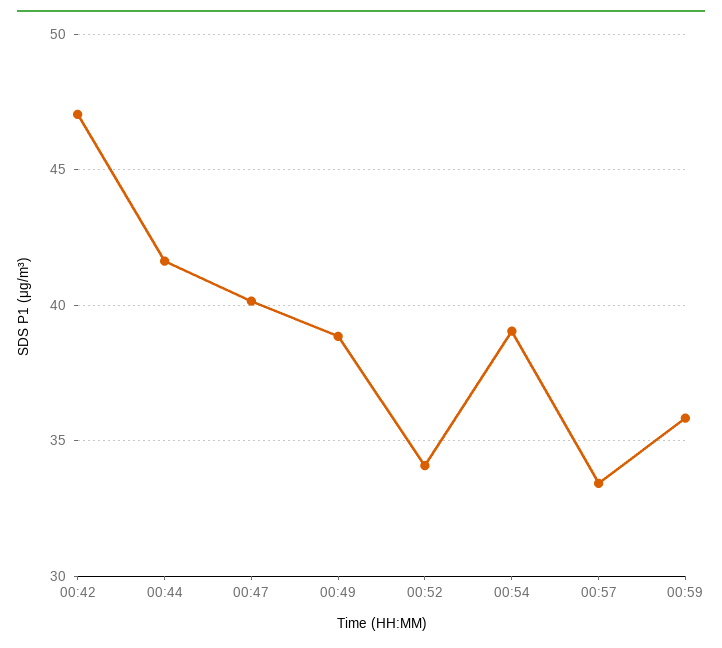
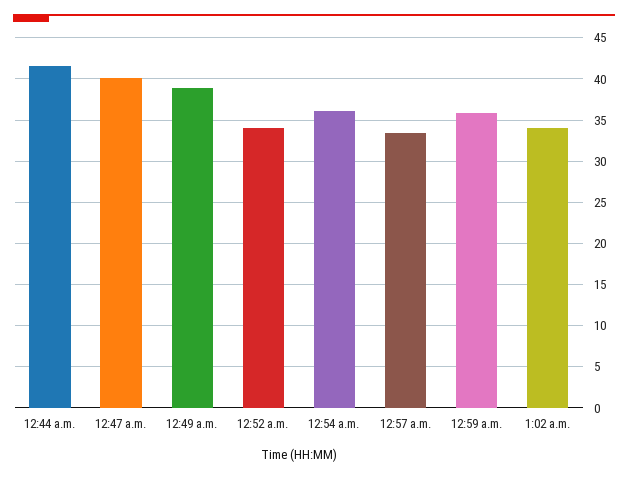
00:42: 47 -> none
00:54: 39 -> 36
1:02 a.m.: none -> 34

